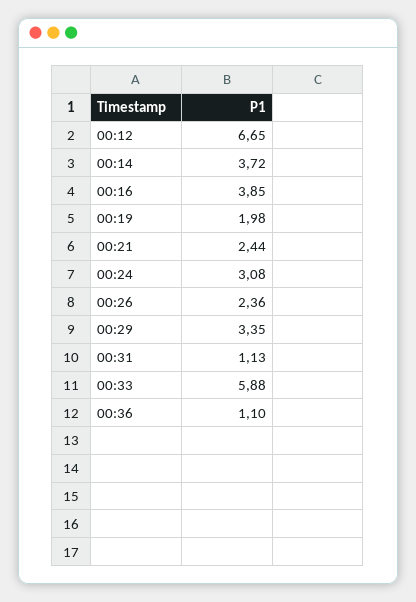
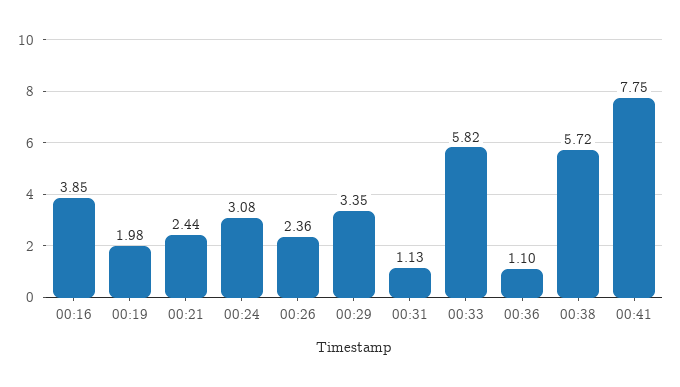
00:12: 6.65 -> none
00:14: 3.72 -> none
00:33: 5.88 -> 5.82
00:38: none -> 5.72
00:41: none -> 7.75

